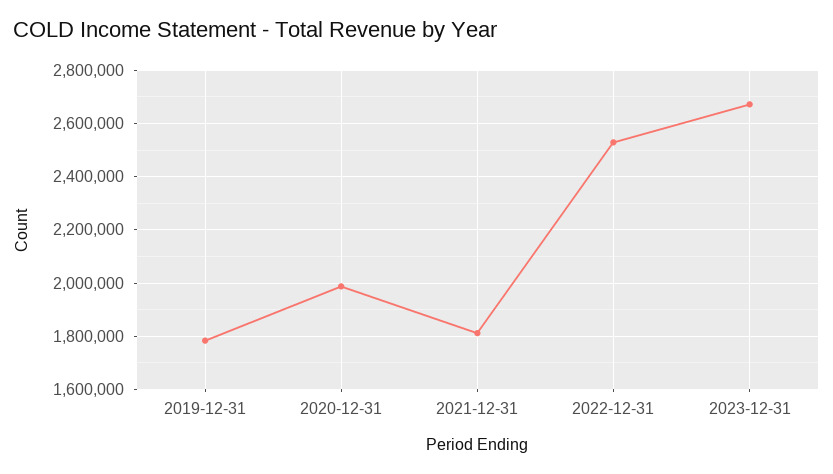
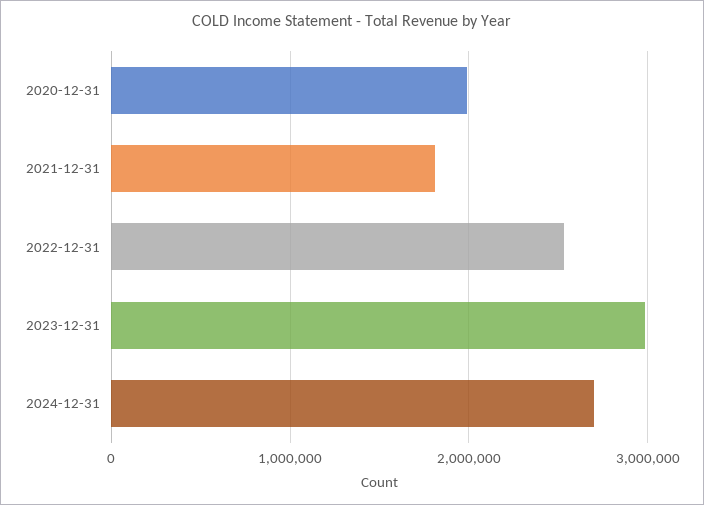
2019-12-31: 1775000 -> none
2023-12-31: 2675000 -> 3000000
2024-12-31: none -> 2700000

